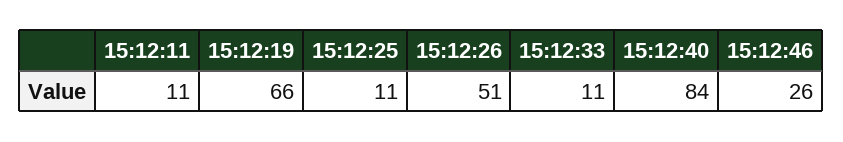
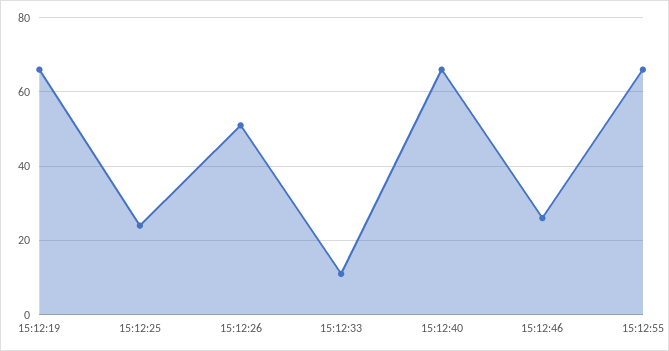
15:12:11: 11 -> none
15:12:25: 11 -> 25
15:12:40: 84 -> 65
15:12:55: none -> 65

